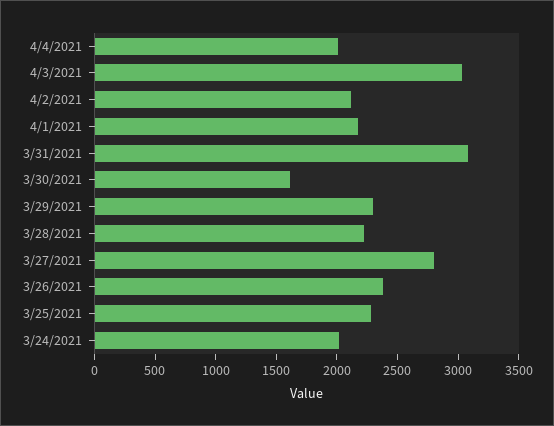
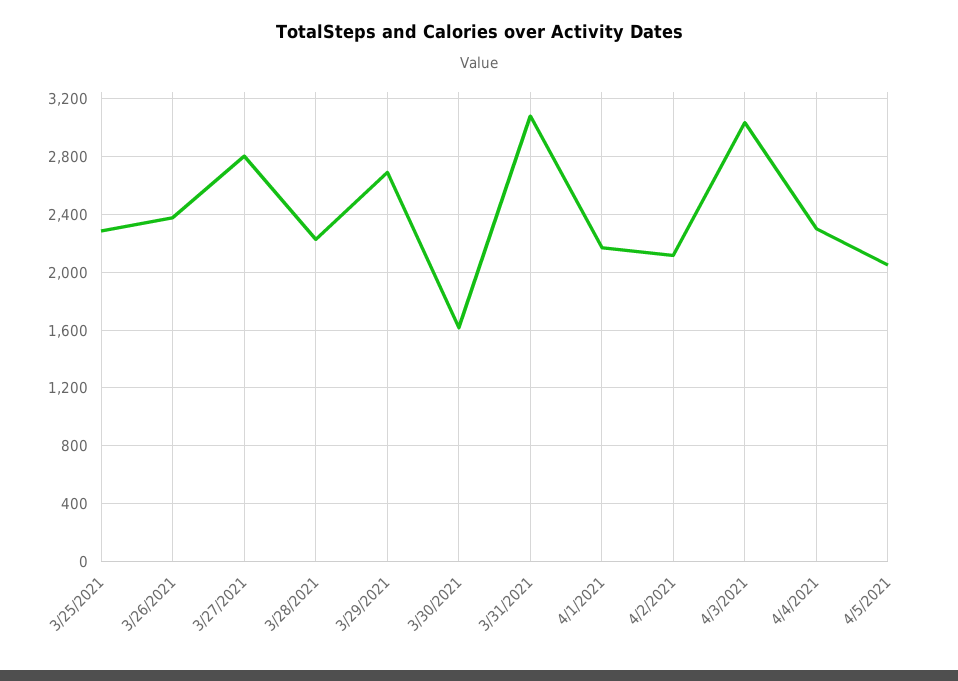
4/4/2021: 2000 -> 2300
3/29/2021: 2300 -> 2700
3/24/2021: 2000 -> none
4/5/2021: none -> 2050

